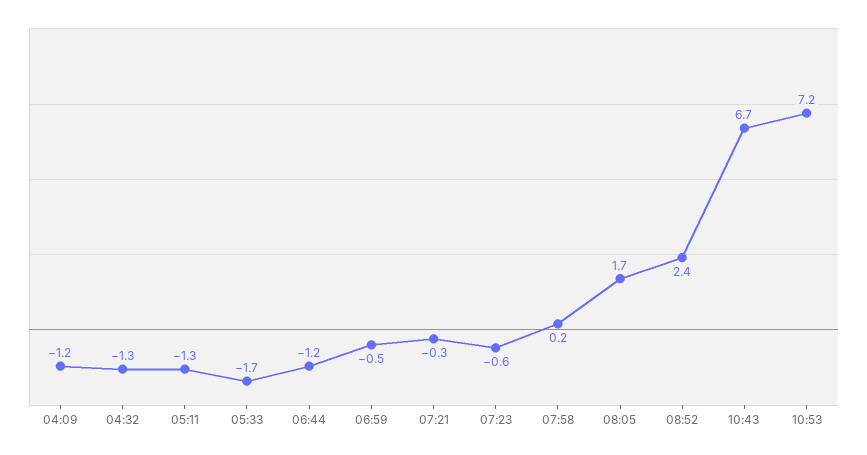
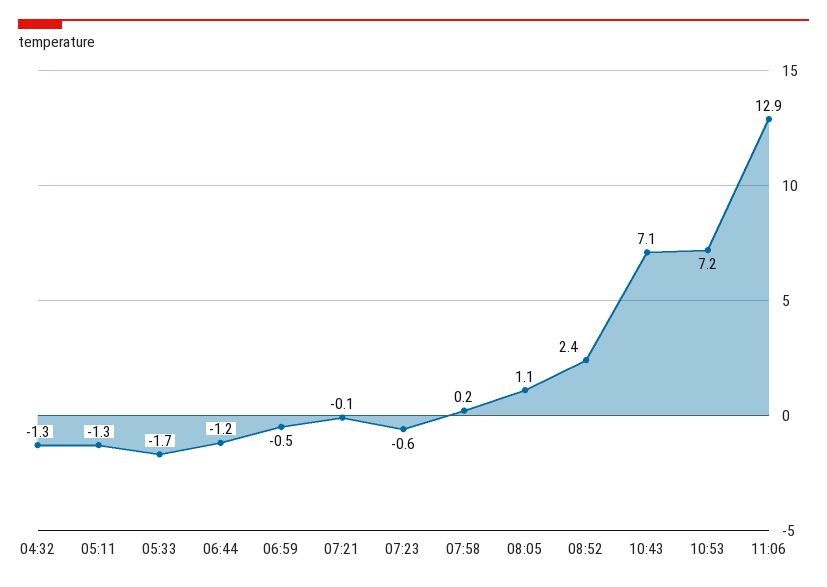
04:09: -1.2 -> none
07:21: -0.3 -> -0.1
08:05: 1.7 -> 1.1
10:43: 6.7 -> 7.1
11:06: none -> 12.9

